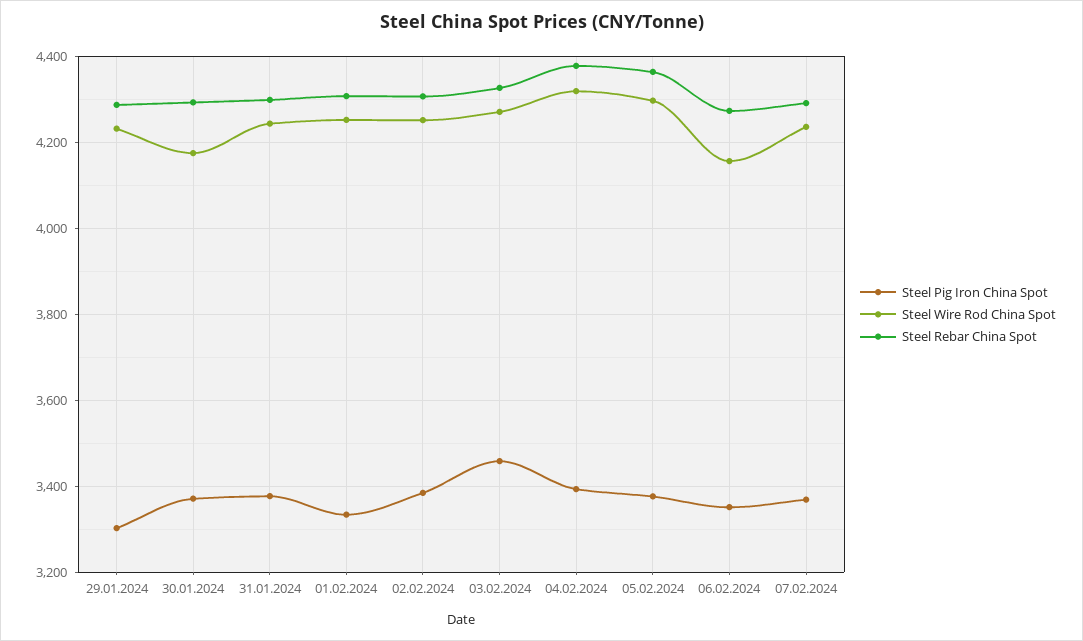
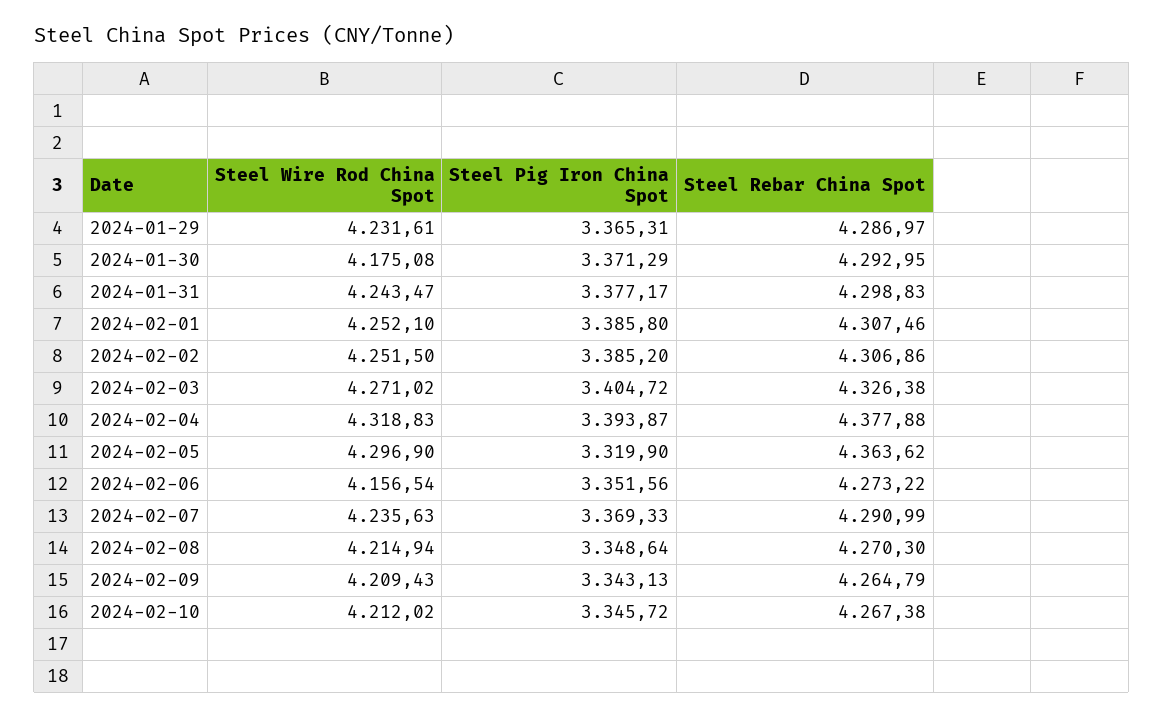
Steel Pig Iron China Spot, 29.01.2024: 3300 -> 3365.31
Steel Pig Iron China Spot, 01.02.2024: 3340 -> 3385.8
Steel Pig Iron China Spot, 03.02.2024: 3460 -> 3404.72
Steel Pig Iron China Spot, 05.02.2024: 3380 -> 3319.9
Steel Wire Rod China Spot, 2024-02-08: none -> 4214.94
Steel Pig Iron China Spot, 2024-02-08: none -> 3348.64
Steel Rebar China Spot, 2024-02-08: none -> 4270.3
Steel Wire Rod China Spot, 2024-02-09: none -> 4209.43
Steel Pig Iron China Spot, 2024-02-09: none -> 3343.13
Steel Rebar China Spot, 2024-02-09: none -> 4264.79
Steel Wire Rod China Spot, 2024-02-10: none -> 4212.02
Steel Pig Iron China Spot, 2024-02-10: none -> 3345.72
Steel Rebar China Spot, 2024-02-10: none -> 4267.38

